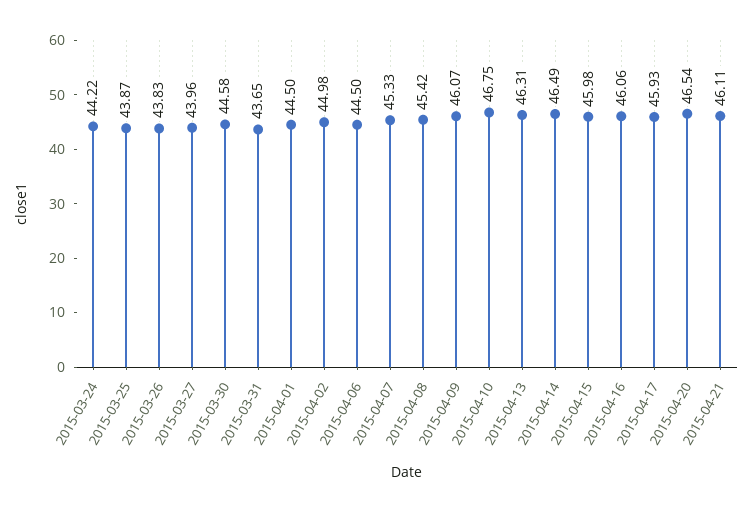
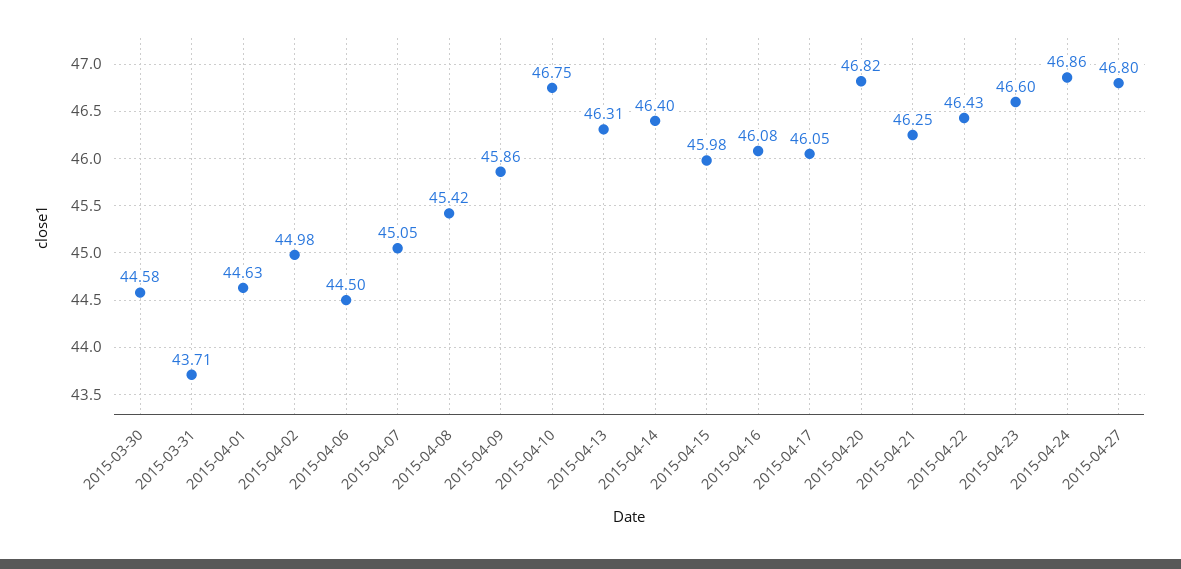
2015-03-24: 44.22 -> none
2015-03-25: 43.87 -> none
2015-03-26: 43.83 -> none
2015-03-27: 43.96 -> none
2015-03-31: 43.65 -> 43.71
2015-04-01: 44.5 -> 44.63
2015-04-07: 45.33 -> 45.05
2015-04-09: 46.07 -> 45.86
2015-04-14: 46.49 -> 46.4
2015-04-16: 46.06 -> 46.08
2015-04-17: 45.93 -> 46.05
2015-04-20: 46.54 -> 46.82
2015-04-21: 46.11 -> 46.25
2015-04-22: none -> 46.43
2015-04-23: none -> 46.6
2015-04-24: none -> 46.86
2015-04-27: none -> 46.8

